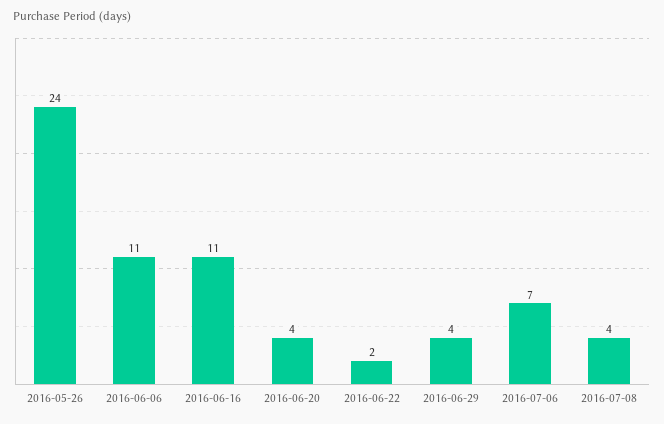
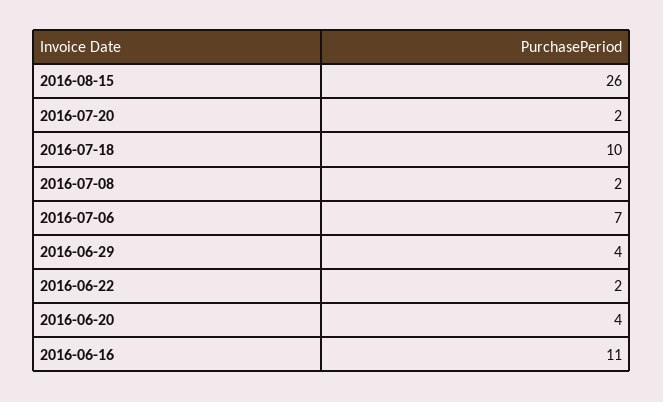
2016-05-26: 24 -> none
2016-06-06: 11 -> none
2016-07-08: 4 -> 2
2016-08-15: none -> 26
2016-07-20: none -> 2
2016-07-18: none -> 10

